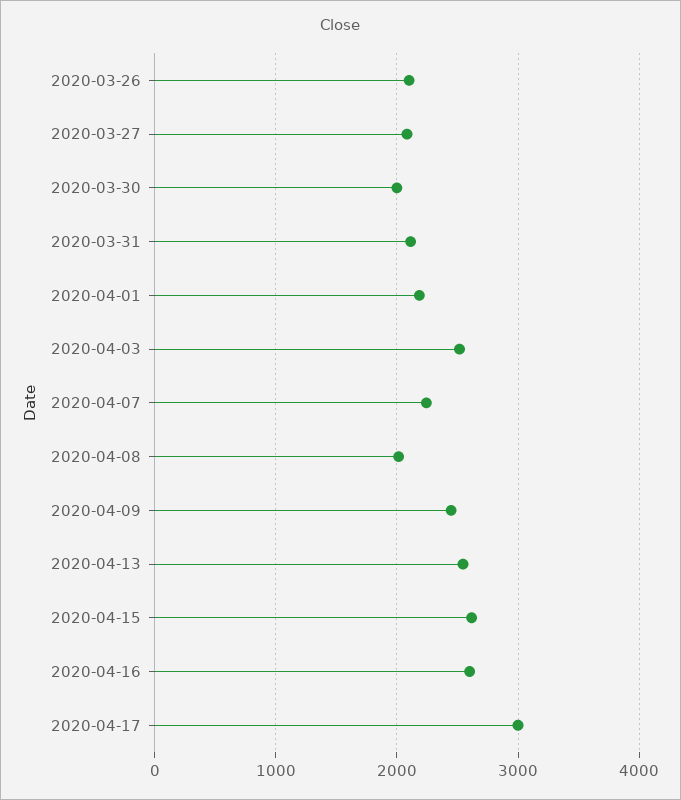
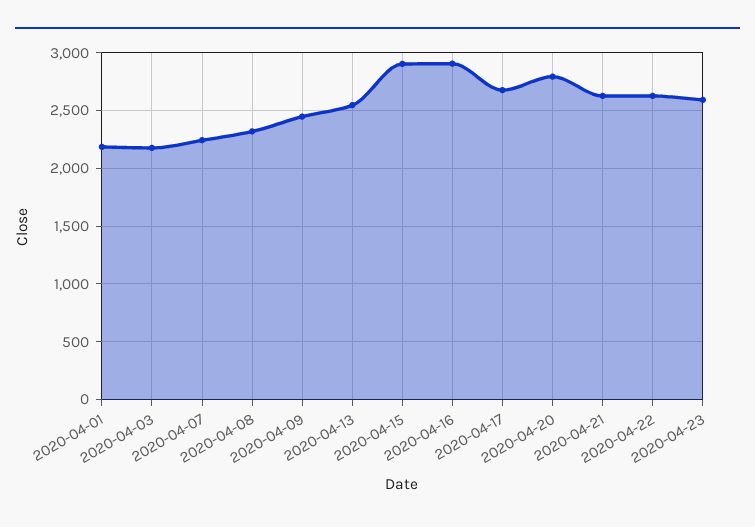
2020-03-26: 2100 -> none
2020-03-27: 2100 -> none
2020-03-30: 2000 -> none
2020-03-31: 2100 -> none
2020-04-03: 2500 -> 2200
2020-04-08: 2000 -> 2300
2020-04-15: 2600 -> 2900
2020-04-16: 2600 -> 2900
2020-04-17: 3000 -> 2700
2020-04-20: none -> 2800
2020-04-21: none -> 2600
2020-04-22: none -> 2600
2020-04-23: none -> 2600

